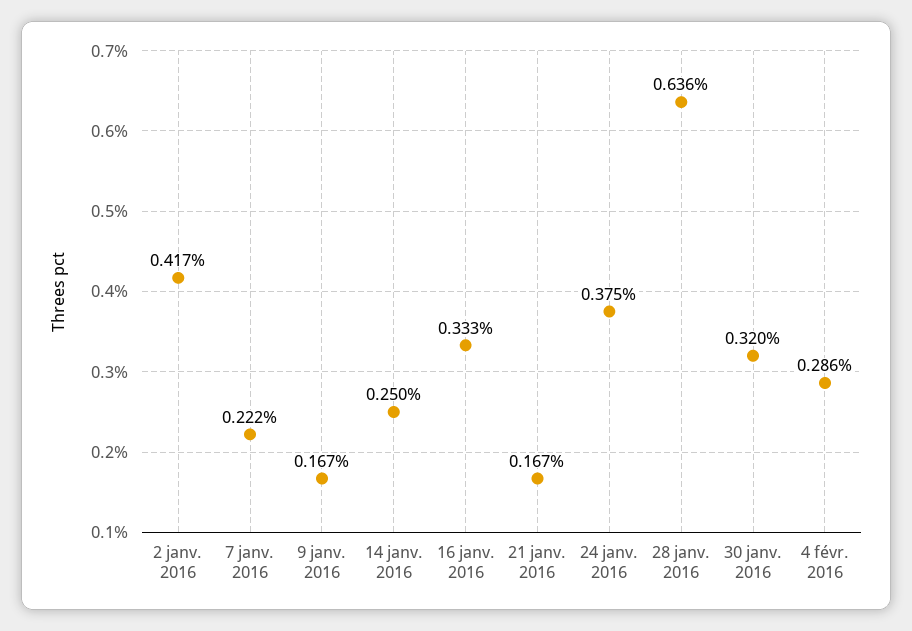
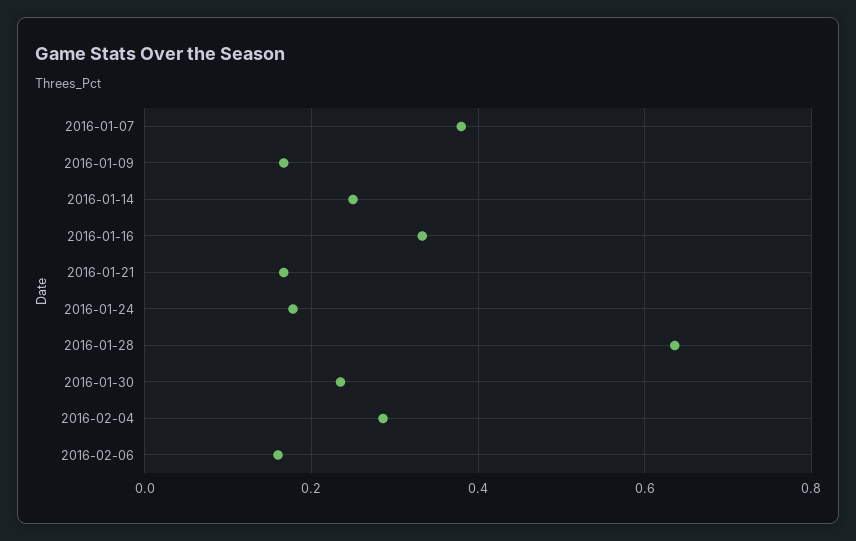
2 janv. 2016: 0.417 -> none
7 janv. 2016: 0.222 -> 0.38
24 janv. 2016: 0.375 -> 0.18
30 janv. 2016: 0.32 -> 0.24
2016-02-06: none -> 0.16

